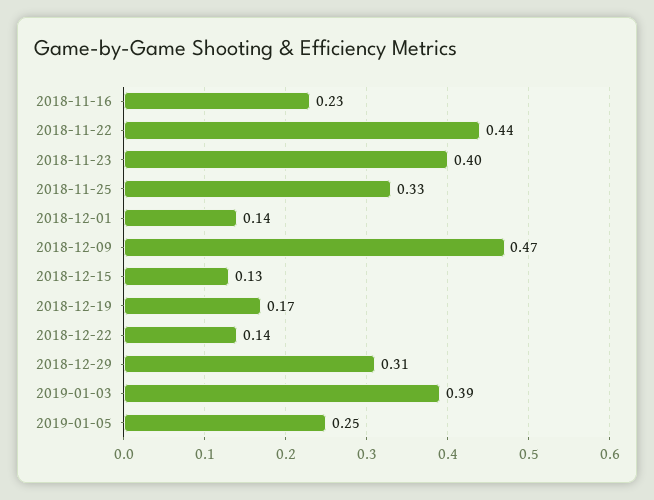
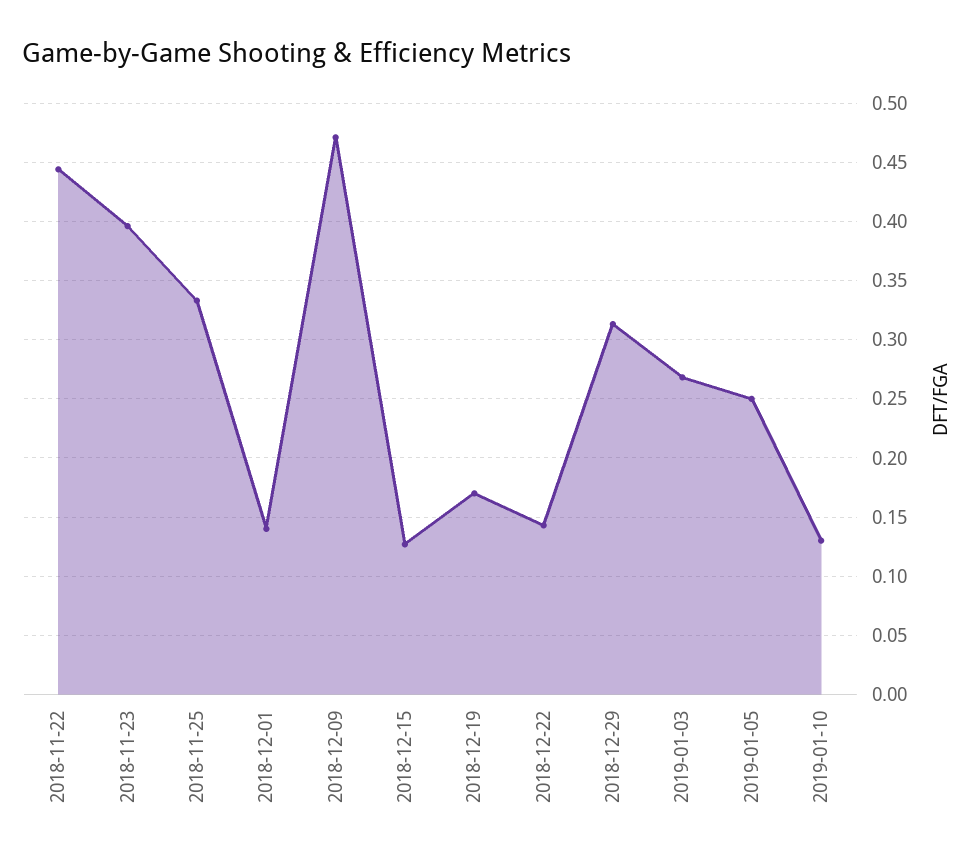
2018-11-16: 0.23 -> none
2019-01-03: 0.39 -> 0.27
2019-01-10: none -> 0.13

